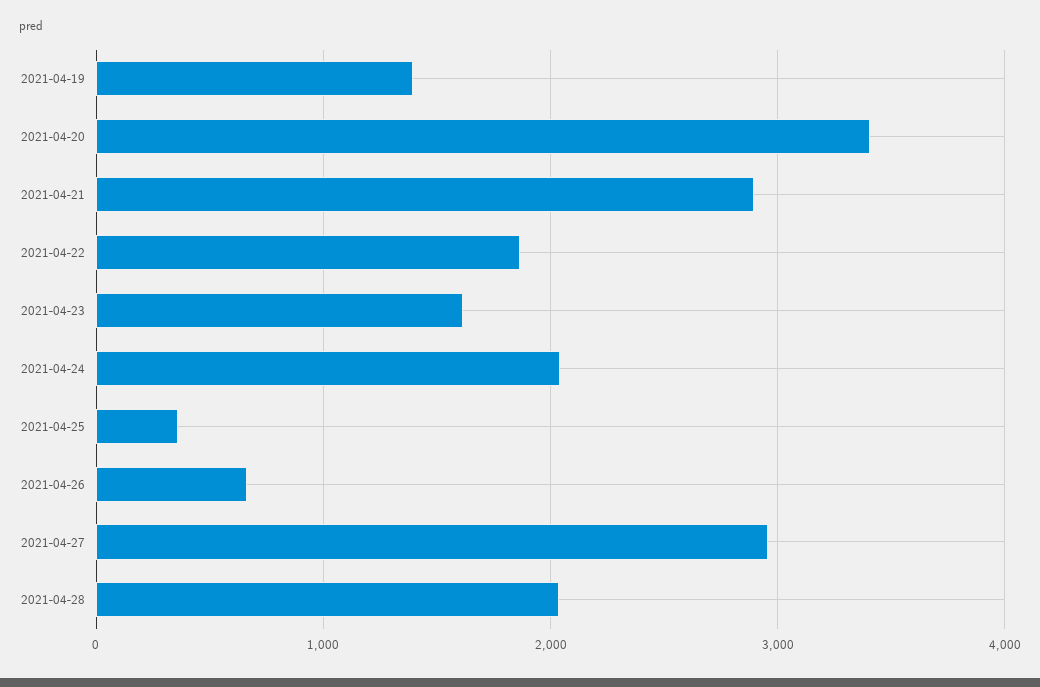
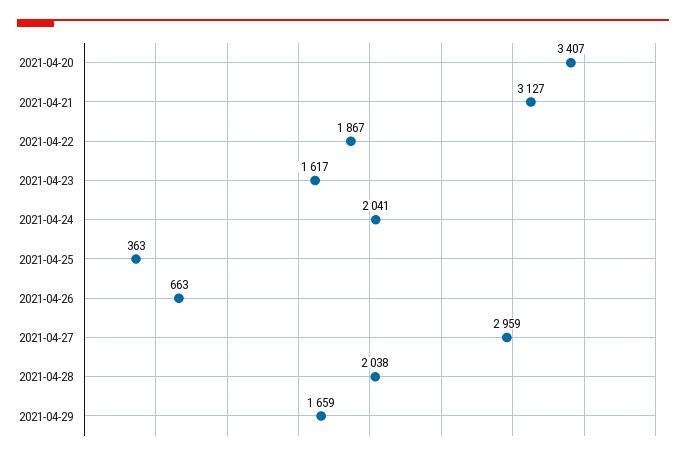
2021-04-19: 1400 -> none
2021-04-21: 2900 -> 3127
2021-04-29: none -> 1659

